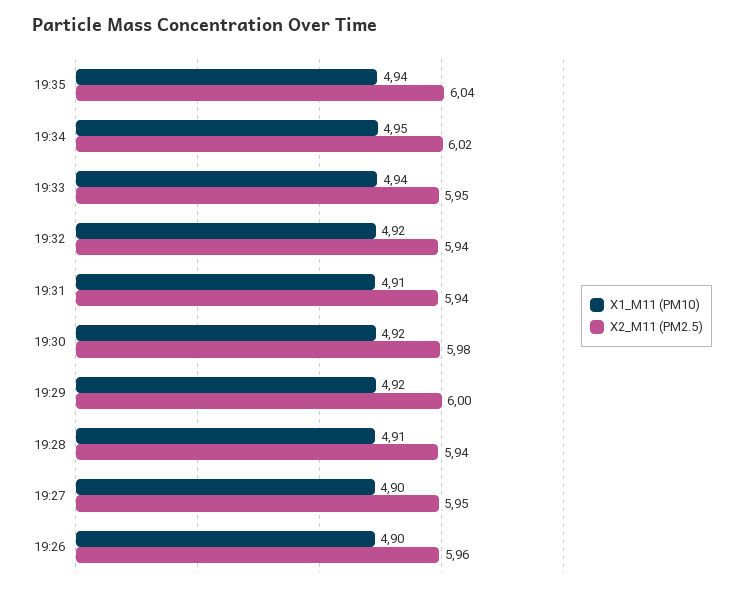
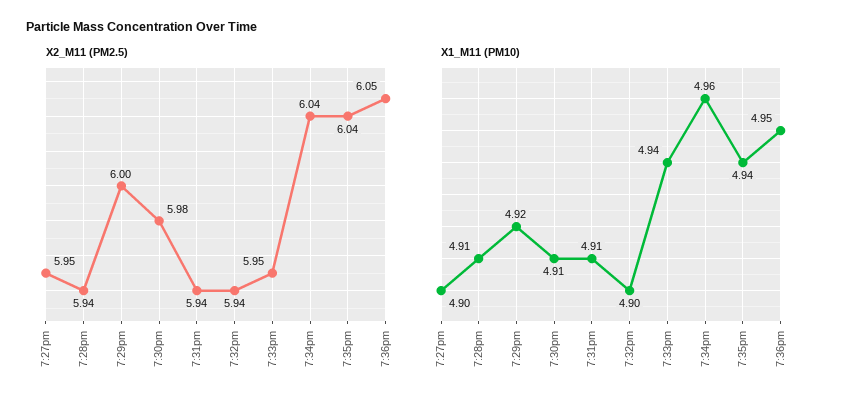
X1_M11 (PM10), 19:34: 4.95 -> 4.96
X2_M11 (PM2.5), 19:34: 6.02 -> 6.04
X1_M11 (PM10), 19:32: 4.92 -> 4.9
X1_M11 (PM10), 19:30: 4.92 -> 4.91
X1_M11 (PM10), 19:26: 4.9 -> none
X2_M11 (PM2.5), 19:26: 5.96 -> none
X2_M11 (PM2.5), 7:36pm: none -> 6.05
X1_M11 (PM10), 7:36pm: none -> 4.95

